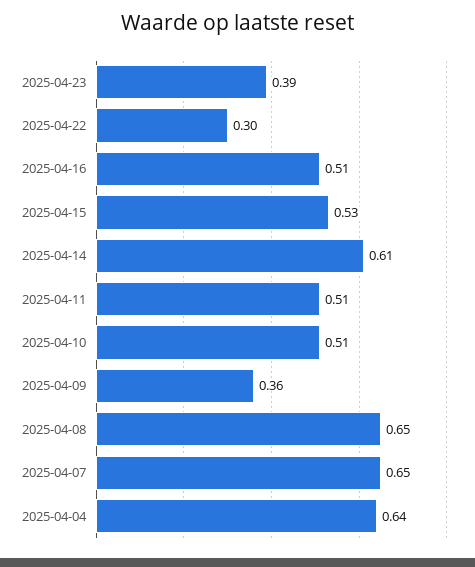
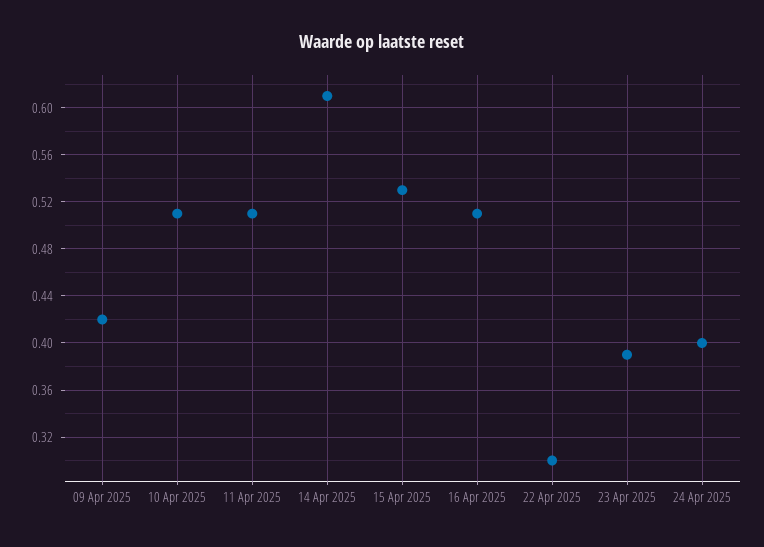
2025-04-09: 0.36 -> 0.42
2025-04-08: 0.65 -> none
2025-04-07: 0.65 -> none
2025-04-04: 0.64 -> none
24 Apr 2025: none -> 0.4

